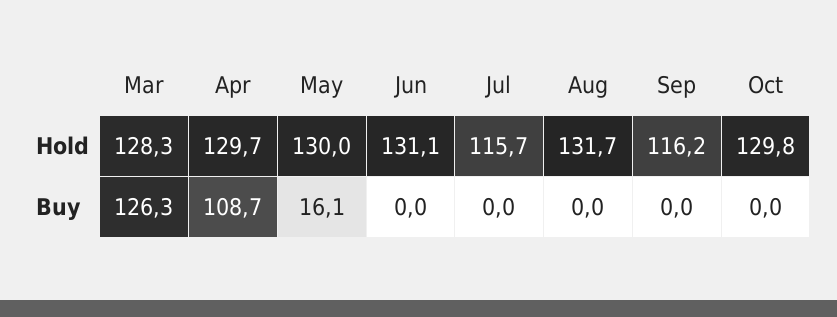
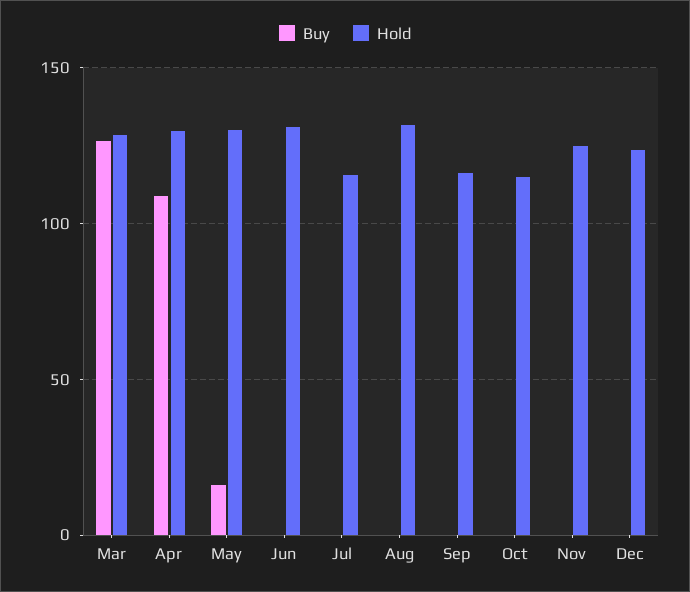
Hold, Oct: 129.8 -> 115
Buy, Nov: none -> 0
Hold, Nov: none -> 125
Buy, Dec: none -> 0
Hold, Dec: none -> 125

